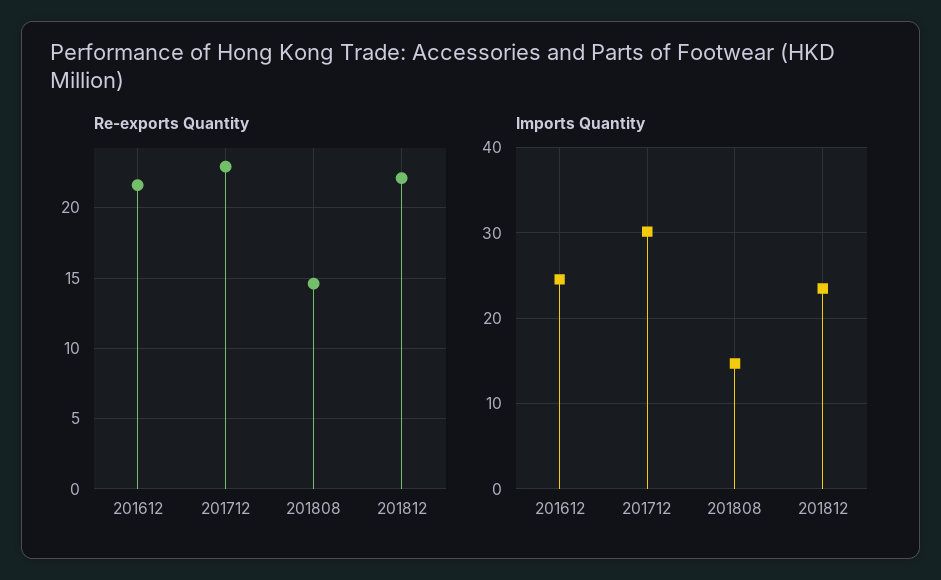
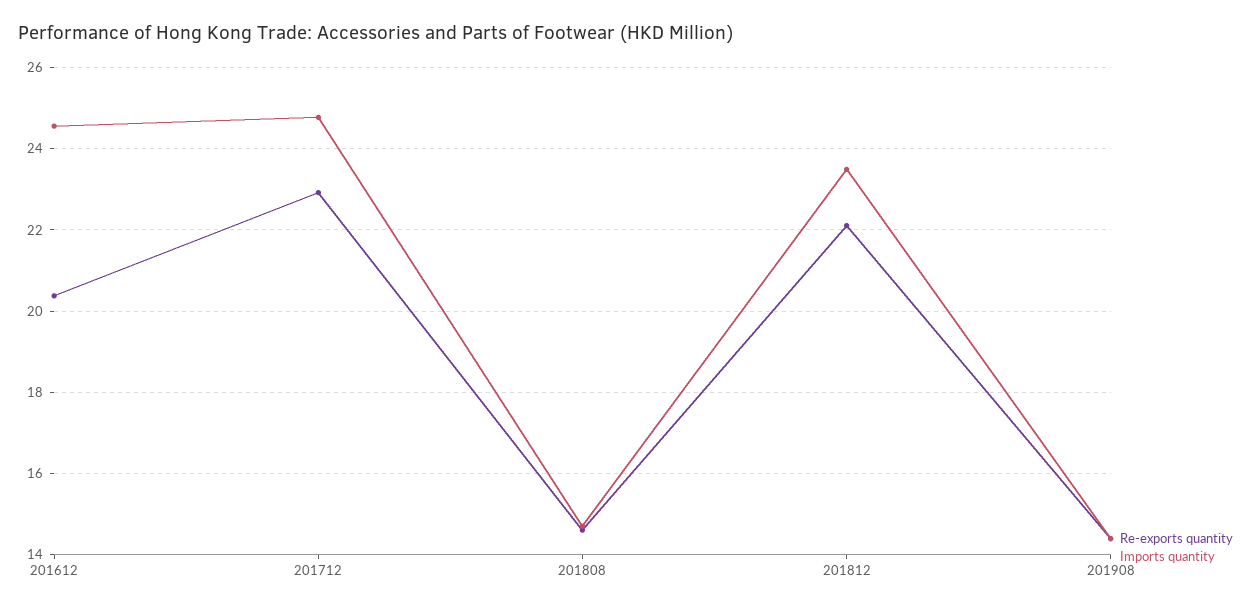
Re-exports Quantity, 201612: 21.5 -> 20.4
Imports Quantity, 201712: 30 -> 24.8
Re-exports Quantity, 201908: none -> 14.4
Imports Quantity, 201908: none -> 14.4

